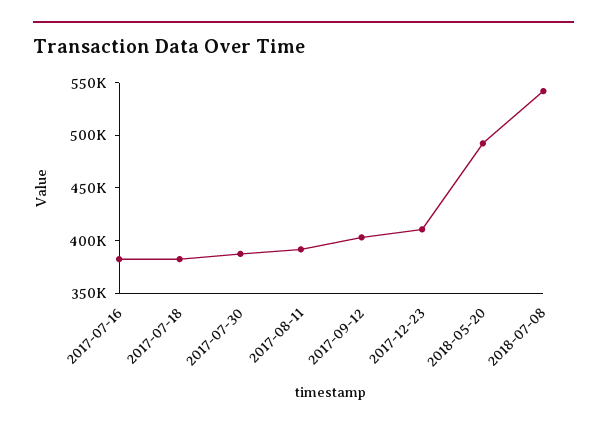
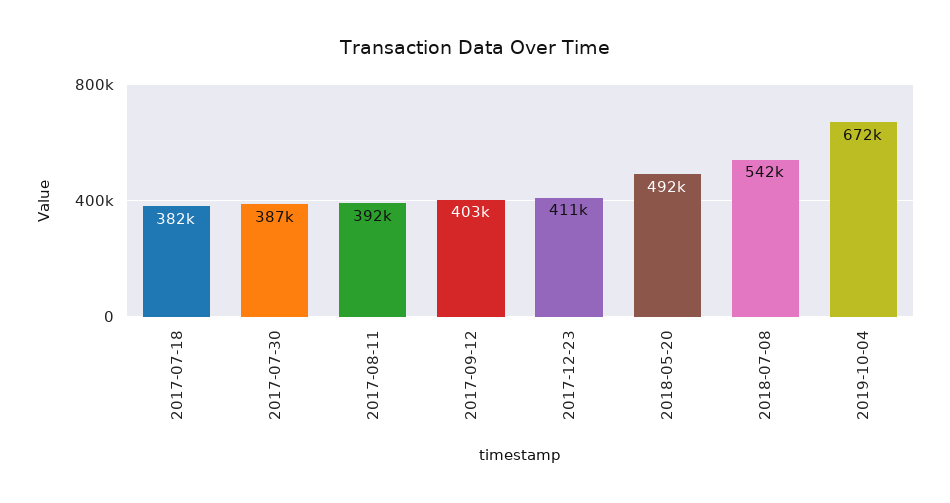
2017-07-16: 380000 -> none
2019-10-04: none -> 672000

